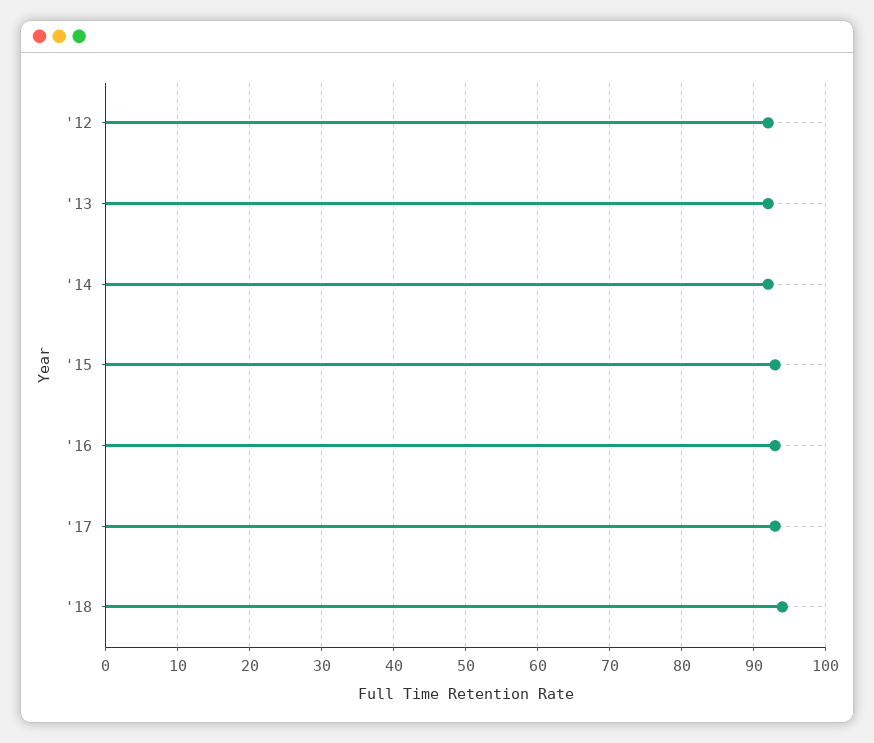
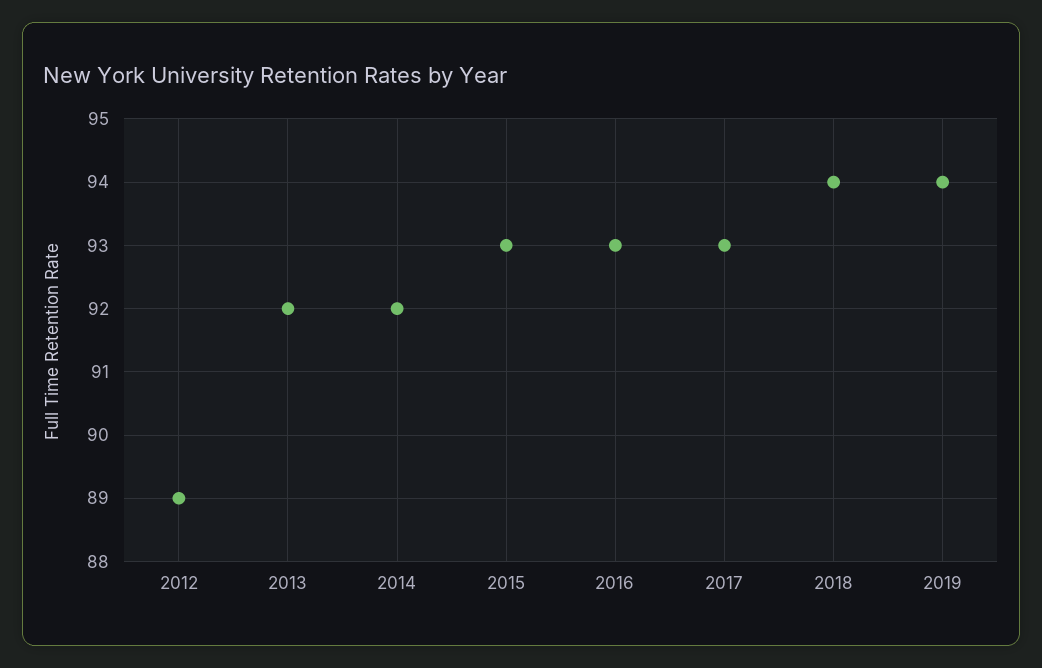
'12: 92 -> 89
2019: none -> 94

